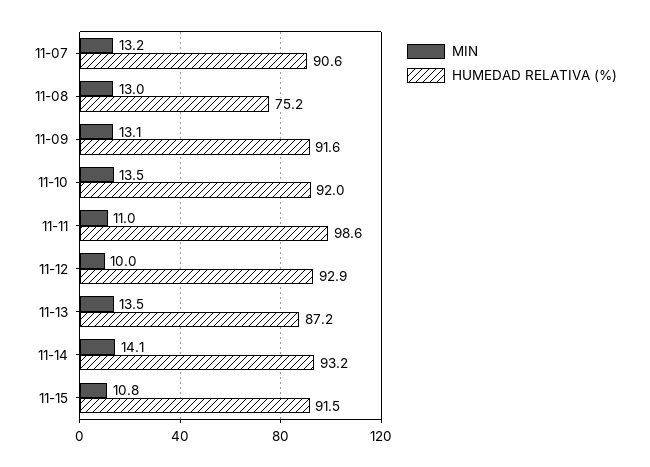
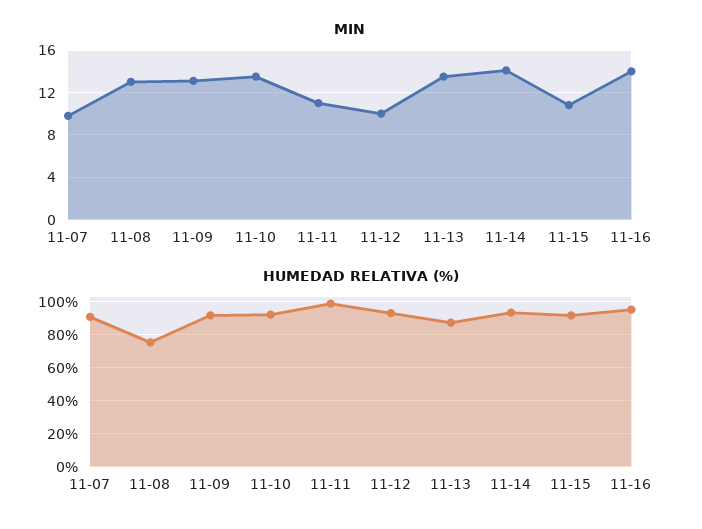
MIN, 11-07: 13.2 -> 10
MIN, 11-16: none -> 14
HUMEDAD RELATIVA (%), 11-16: none -> 95

